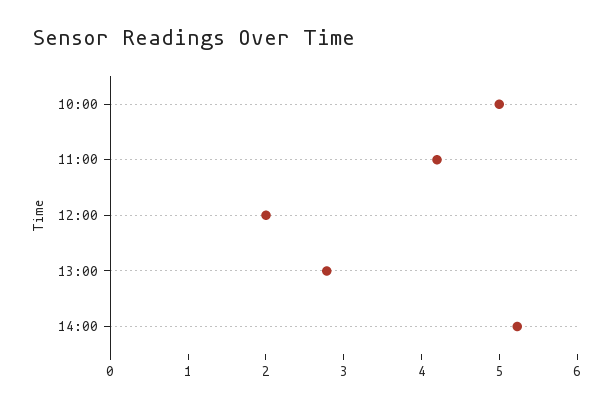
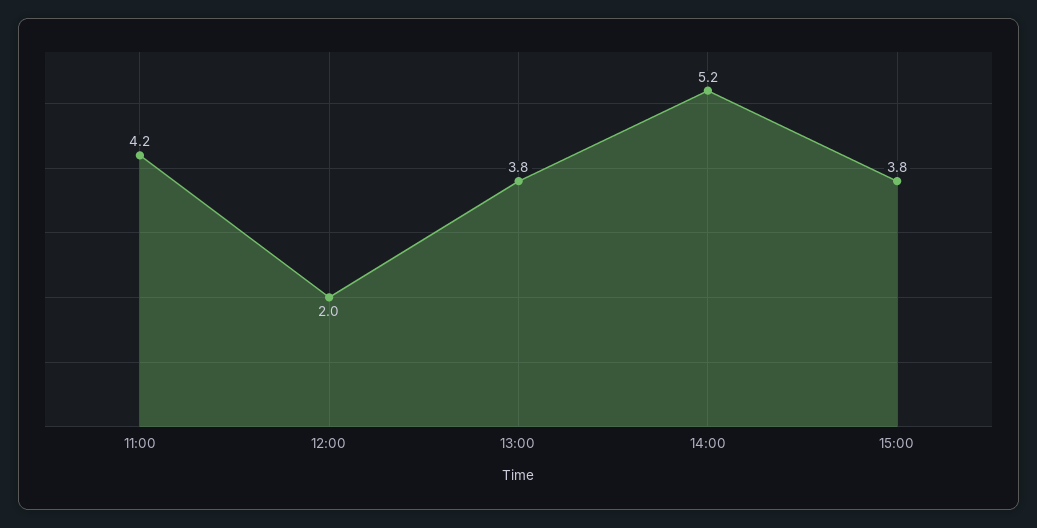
10:00: 5 -> none
13:00: 2.8 -> 3.8
15:00: none -> 3.8

